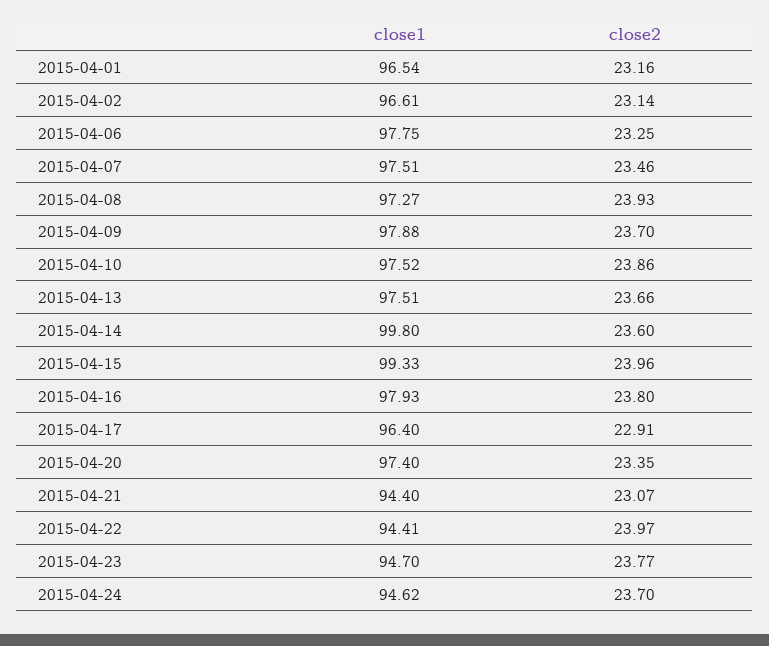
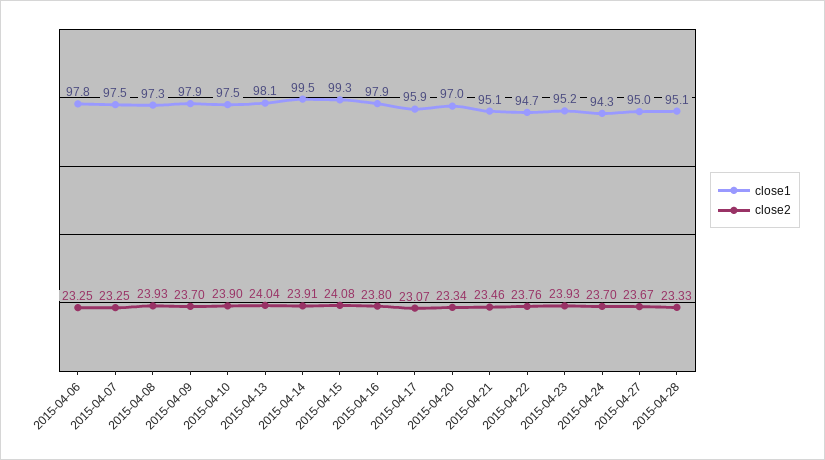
close1, 2015-04-01: 96.54 -> none
close2, 2015-04-01: 23.16 -> none
close1, 2015-04-02: 96.61 -> none
close2, 2015-04-02: 23.14 -> none
close2, 2015-04-07: 23.46 -> 23.25
close2, 2015-04-10: 23.86 -> 23.9
close1, 2015-04-13: 97.51 -> 98.1
close2, 2015-04-13: 23.66 -> 24.04
close1, 2015-04-14: 99.8 -> 99.5
close2, 2015-04-14: 23.6 -> 23.91
close2, 2015-04-15: 23.96 -> 24.08
close1, 2015-04-17: 96.4 -> 95.9
close2, 2015-04-17: 22.91 -> 23.07
close1, 2015-04-20: 97.4 -> 97
close2, 2015-04-20: 23.35 -> 23.34
close1, 2015-04-21: 94.4 -> 95.1
close2, 2015-04-21: 23.07 -> 23.46
close1, 2015-04-22: 94.41 -> 94.7
close2, 2015-04-22: 23.97 -> 23.76
close1, 2015-04-23: 94.7 -> 95.2
close2, 2015-04-23: 23.77 -> 23.93
close1, 2015-04-24: 94.62 -> 94.3
close1, 2015-04-27: none -> 95
close2, 2015-04-27: none -> 23.67
close1, 2015-04-28: none -> 95.1
close2, 2015-04-28: none -> 23.33

